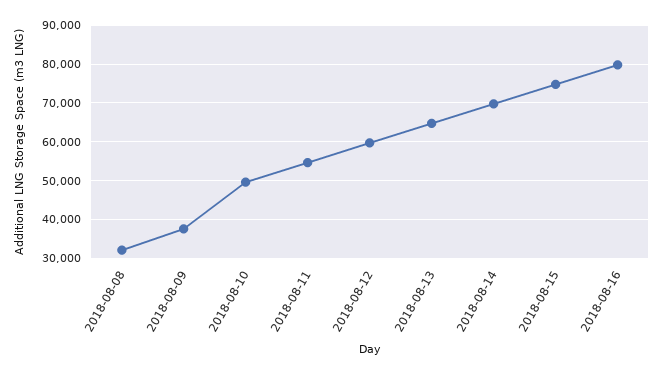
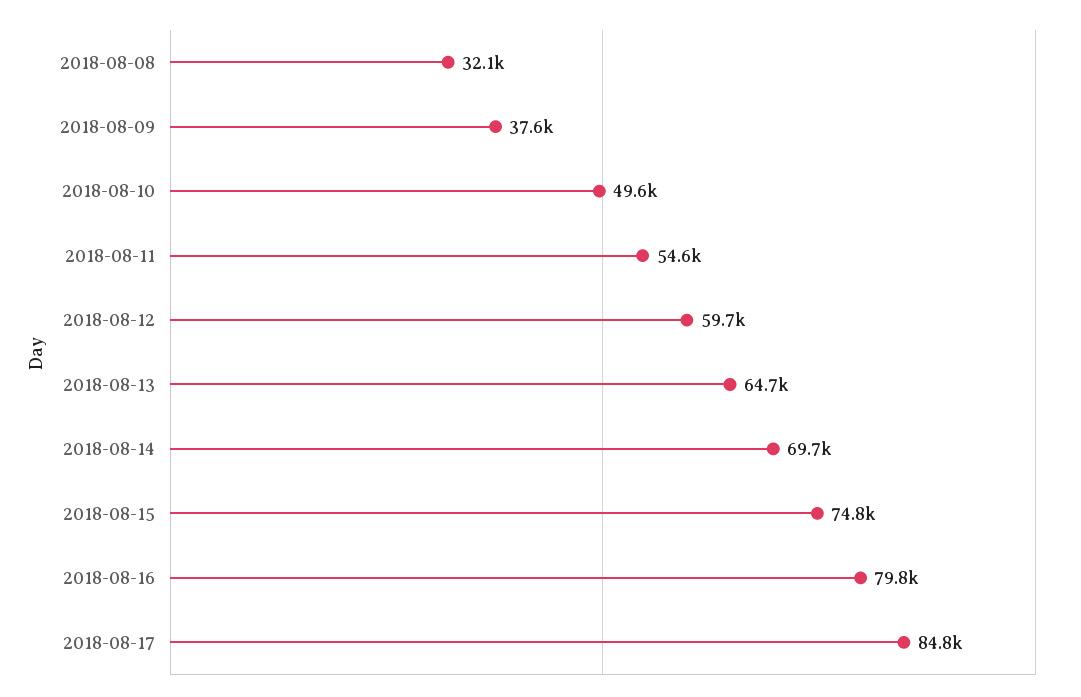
2018-08-17: none -> 84800

